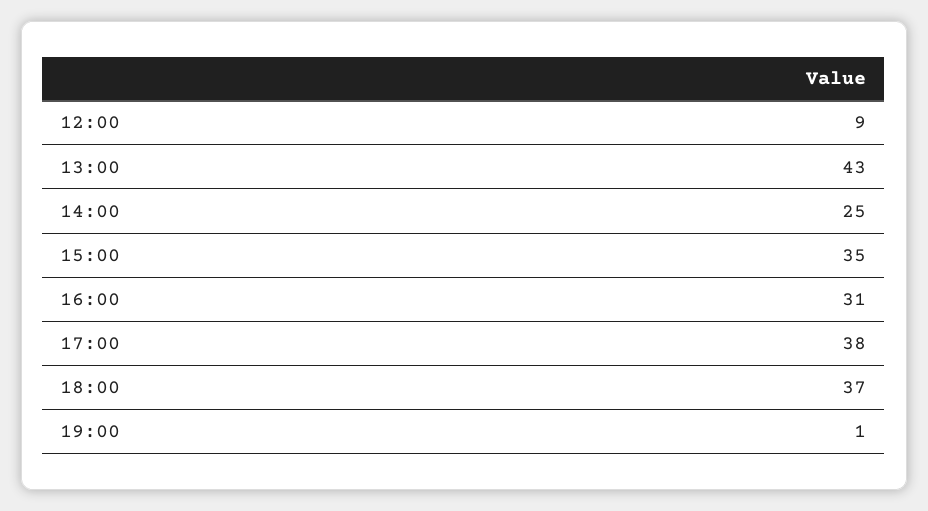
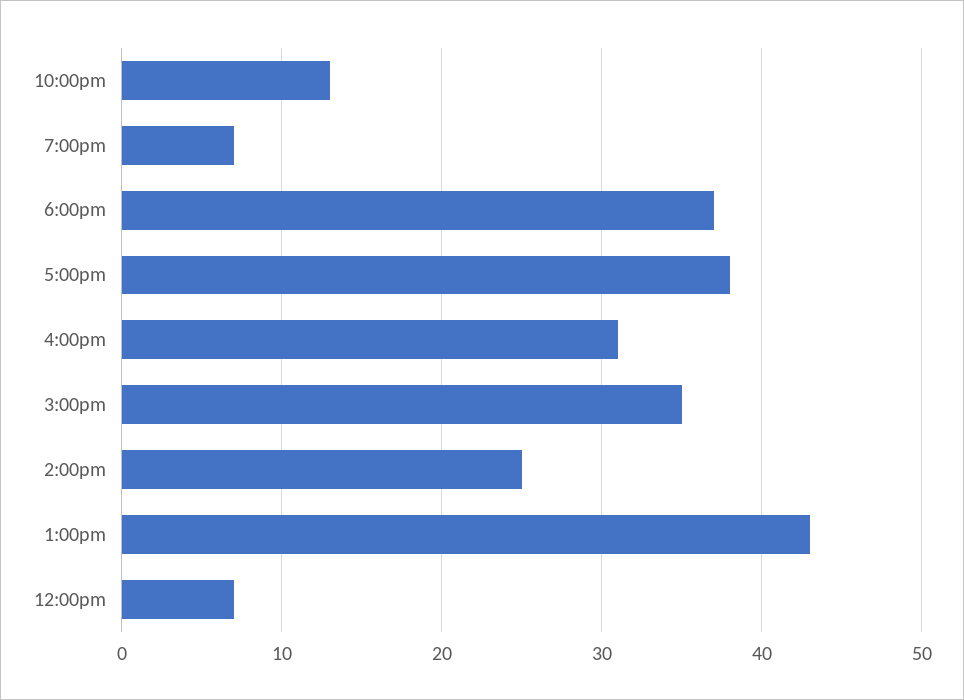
12:00: 9 -> 7
19:00: 1 -> 7
10:00pm: none -> 13

